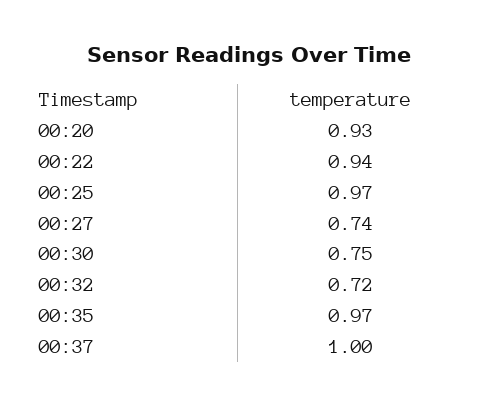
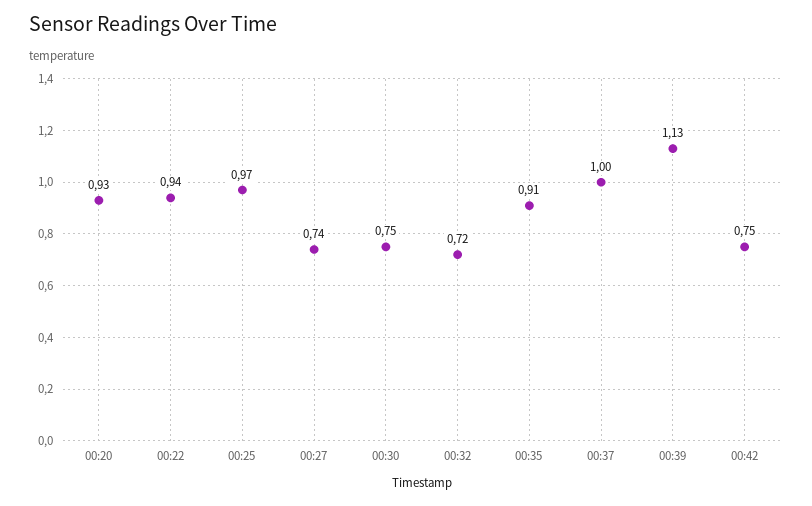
00:35: 0.97 -> 0.91
00:39: none -> 1.13
00:42: none -> 0.75

